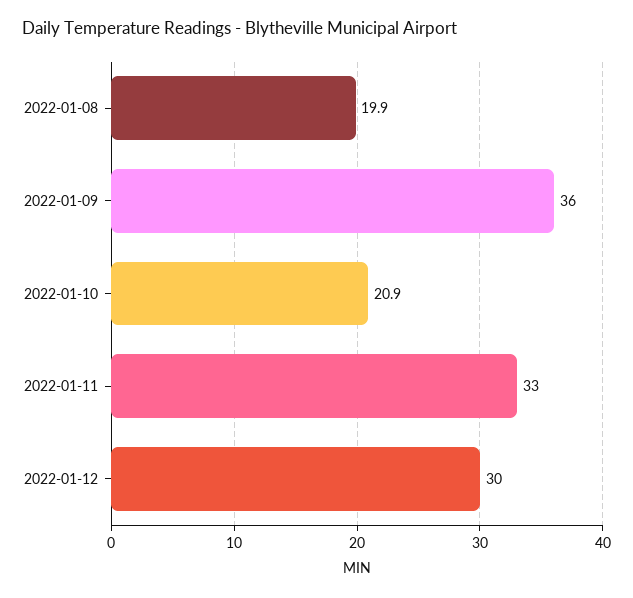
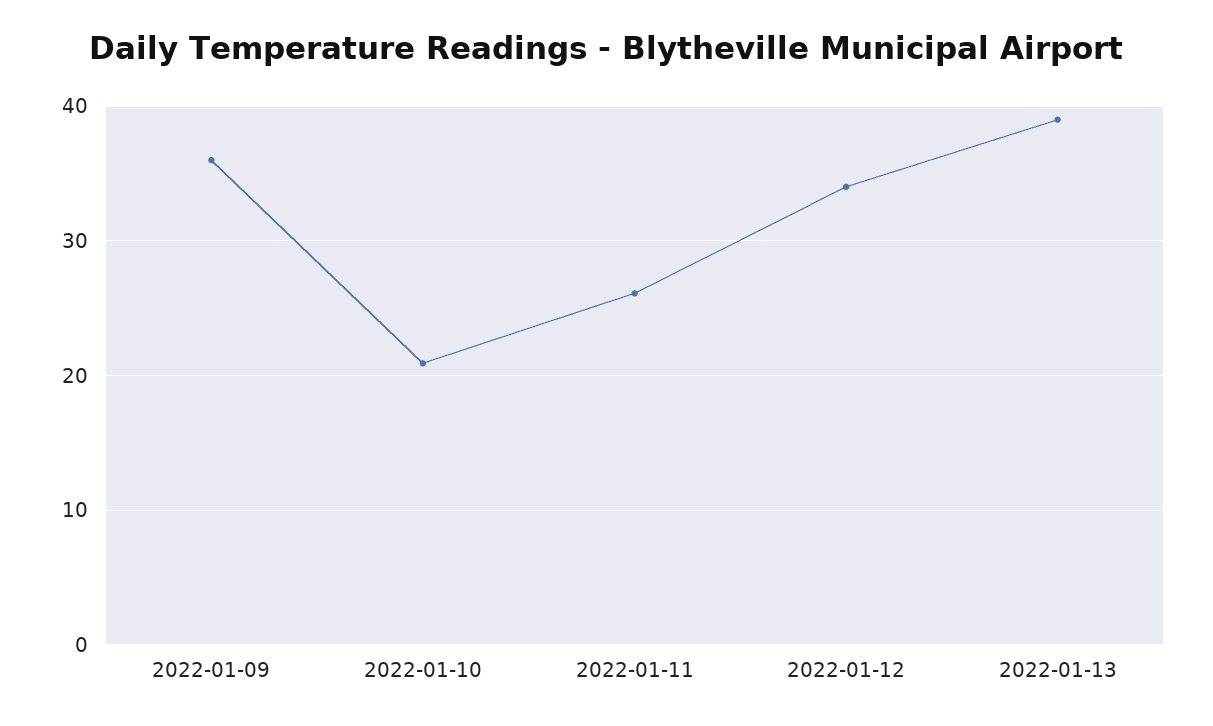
2022-01-08: 19.9 -> none
2022-01-11: 33 -> 26
2022-01-12: 30 -> 34
2022-01-13: none -> 39

